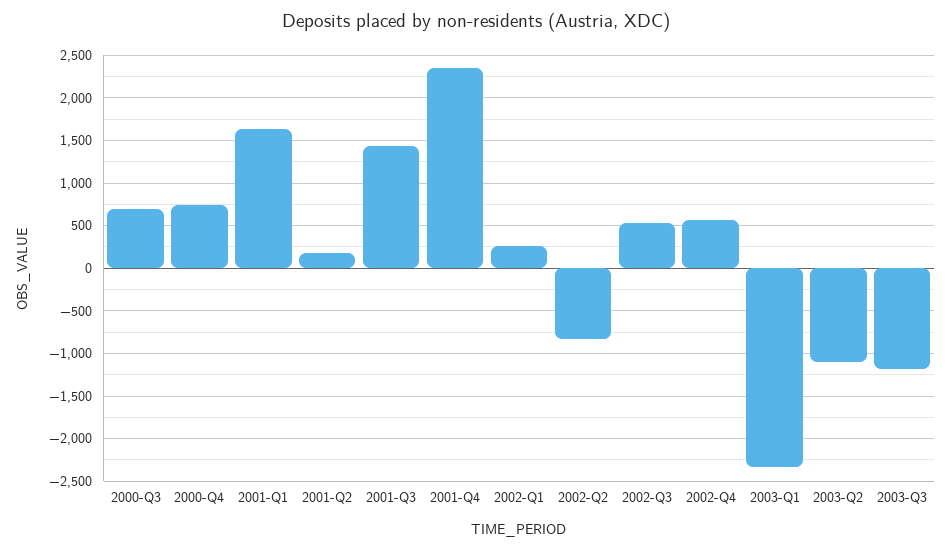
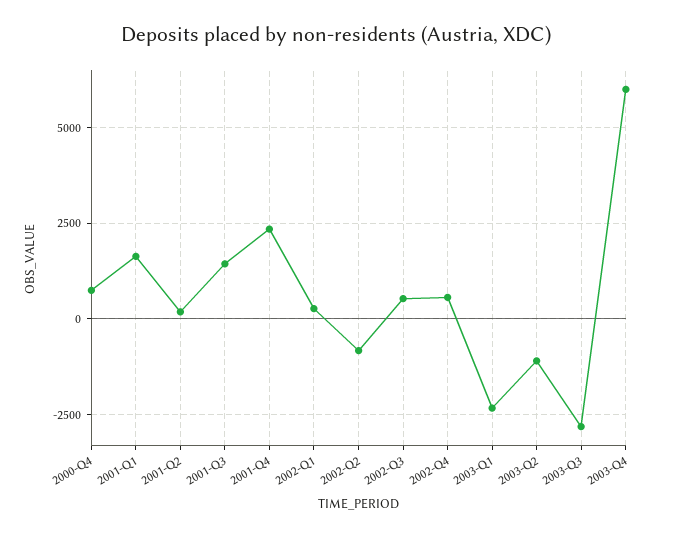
2000-Q3: 700 -> none
2003-Q3: -1200 -> -2750
2003-Q4: none -> 6000

